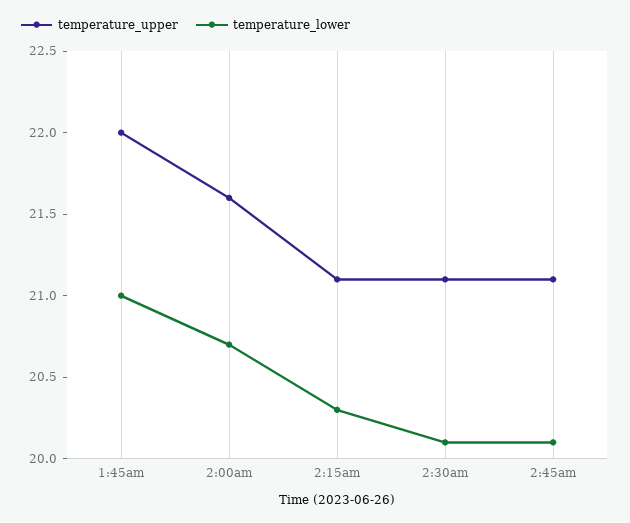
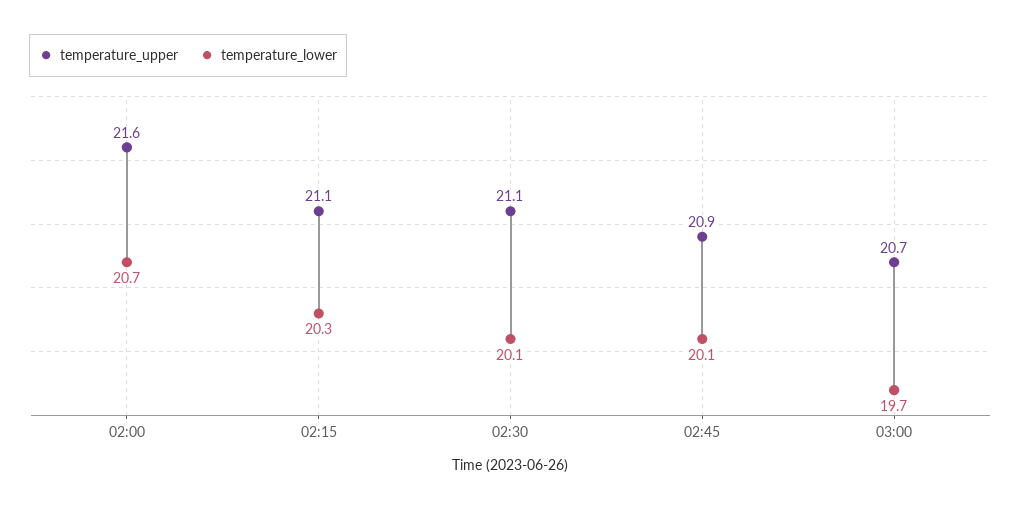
temperature_upper, 1:45am: 22 -> none
temperature_lower, 1:45am: 21 -> none
temperature_upper, 2:45am: 21.1 -> 20.9
temperature_upper, 03:00: none -> 20.7
temperature_lower, 03:00: none -> 19.7

